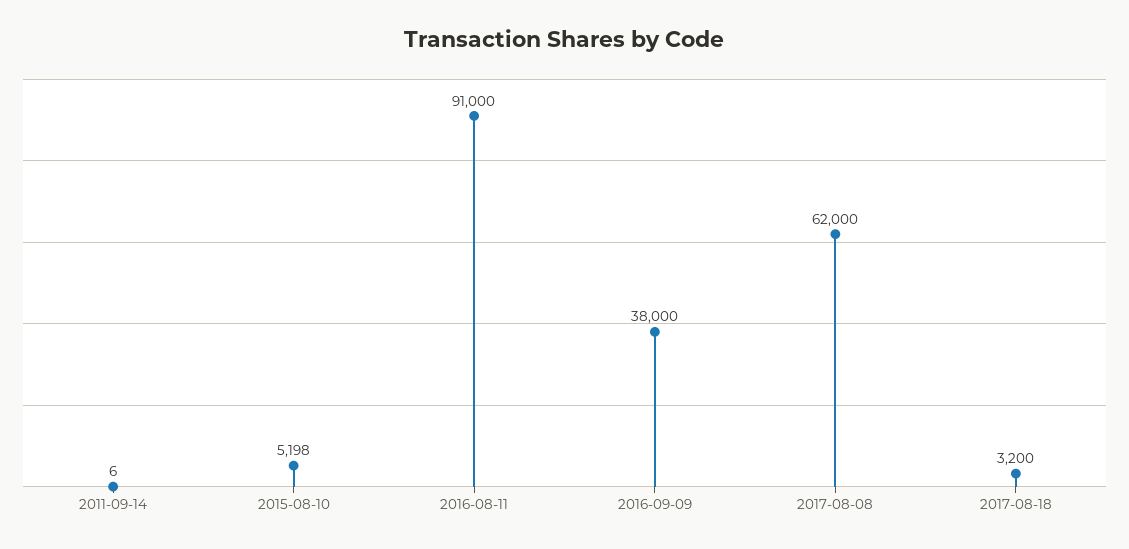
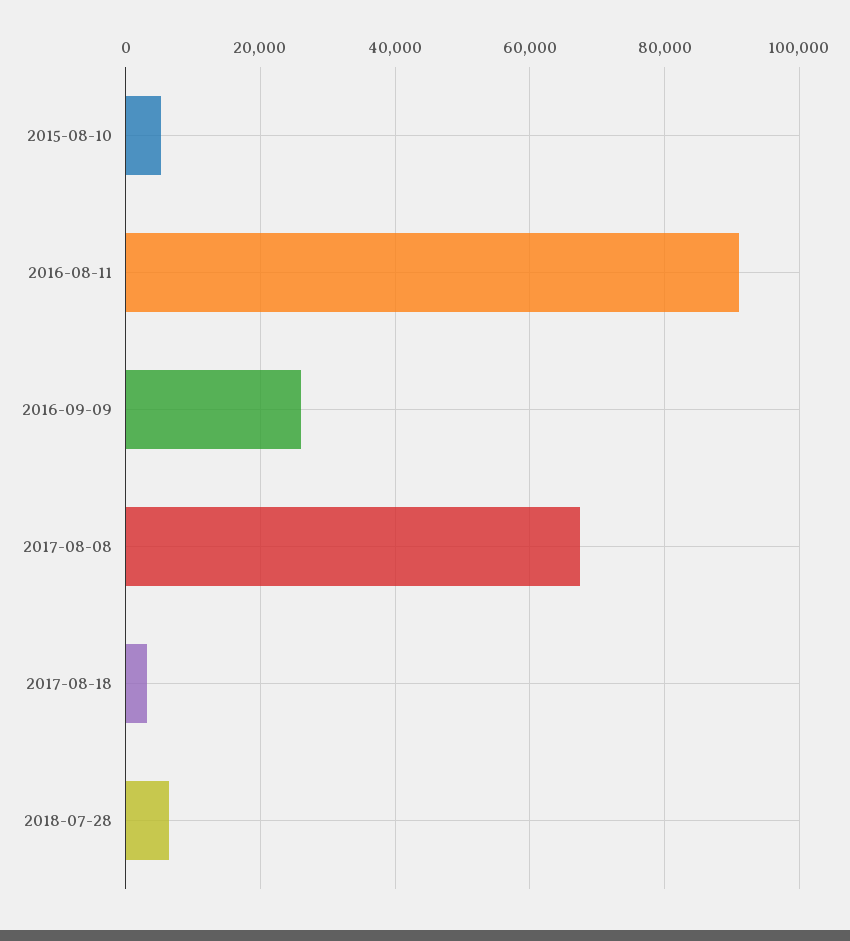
2011-09-14: 6 -> none
2016-09-09: 38000 -> 26000
2017-08-08: 62000 -> 68000
2018-07-28: none -> 6000

